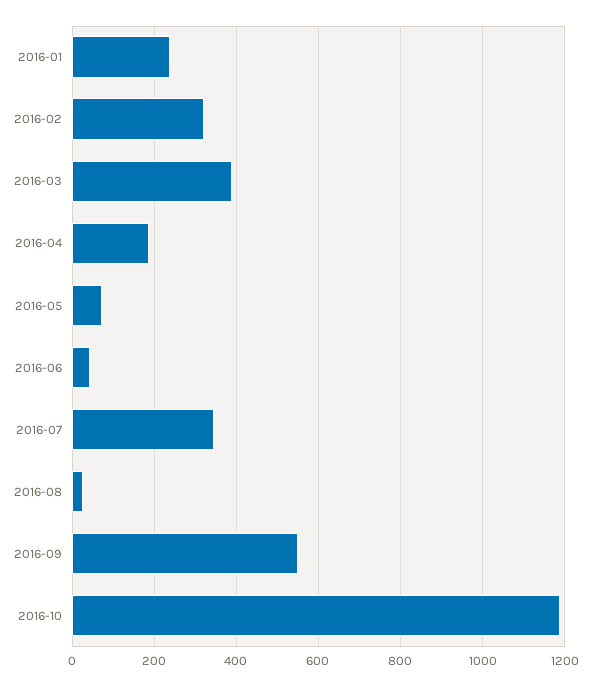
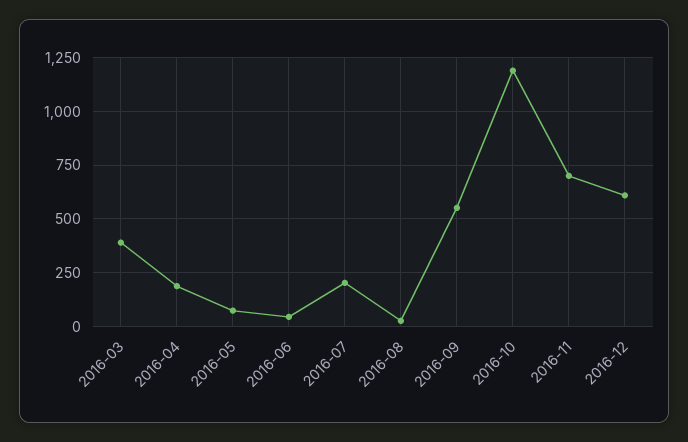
2016-01: 240 -> none
2016-02: 320 -> none
2016-07: 340 -> 200
2016-11: none -> 700
2016-12: none -> 600

